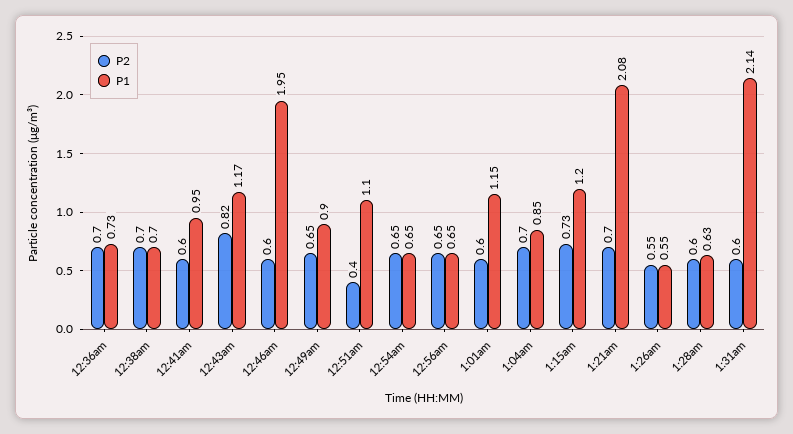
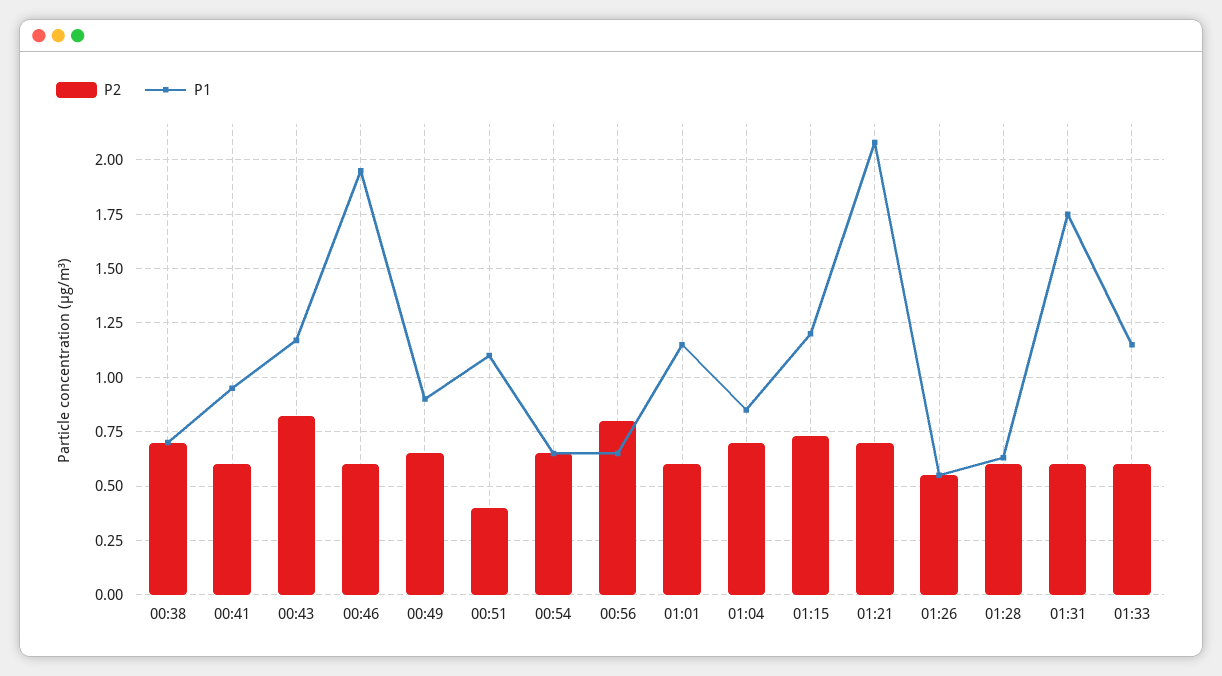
P2, 12:36am: 0.7 -> none
P1, 12:36am: 0.73 -> none
P2, 12:56am: 0.65 -> 0.8
P1, 1:31am: 2.14 -> 1.75
P2, 01:33: none -> 0.6
P1, 01:33: none -> 1.15

